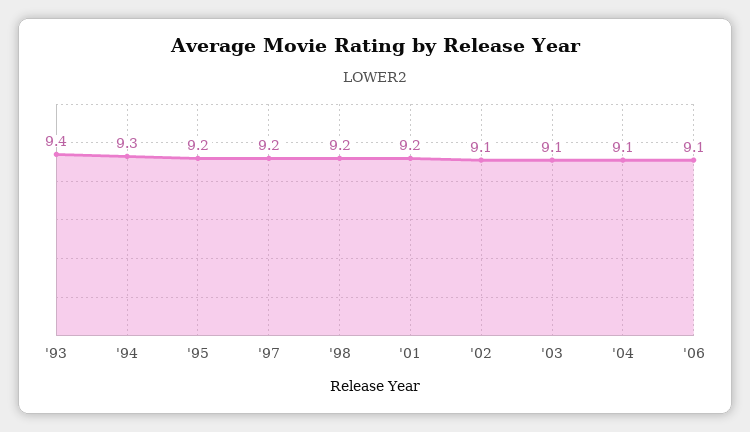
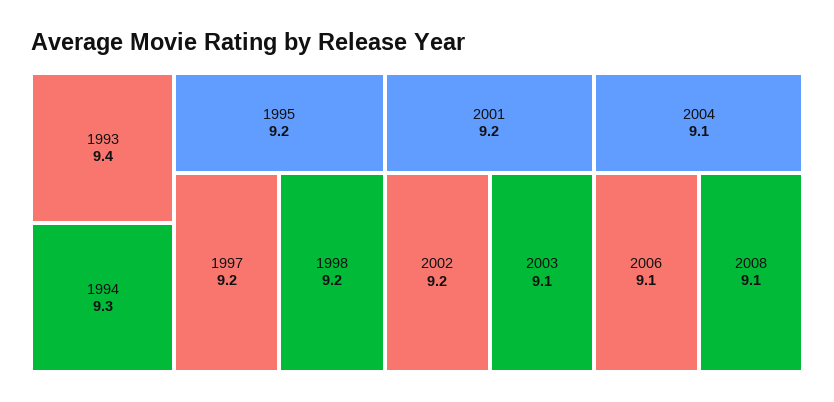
'02: 9.1 -> 9.2
2008: none -> 9.1

